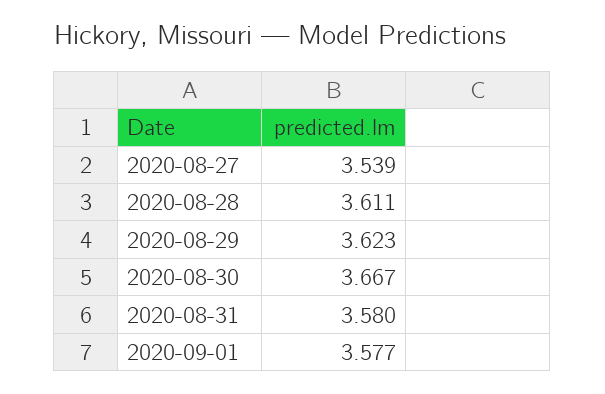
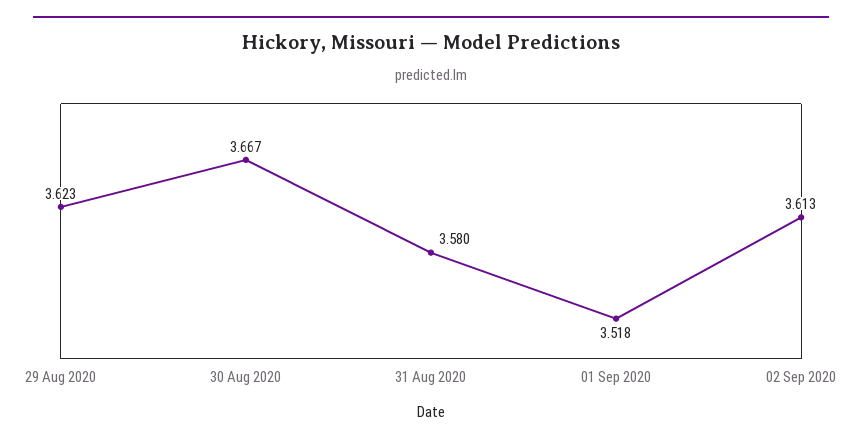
2020-08-27: 3.539 -> none
2020-08-28: 3.611 -> none
2020-09-01: 3.577 -> 3.518
02 Sep 2020: none -> 3.613

